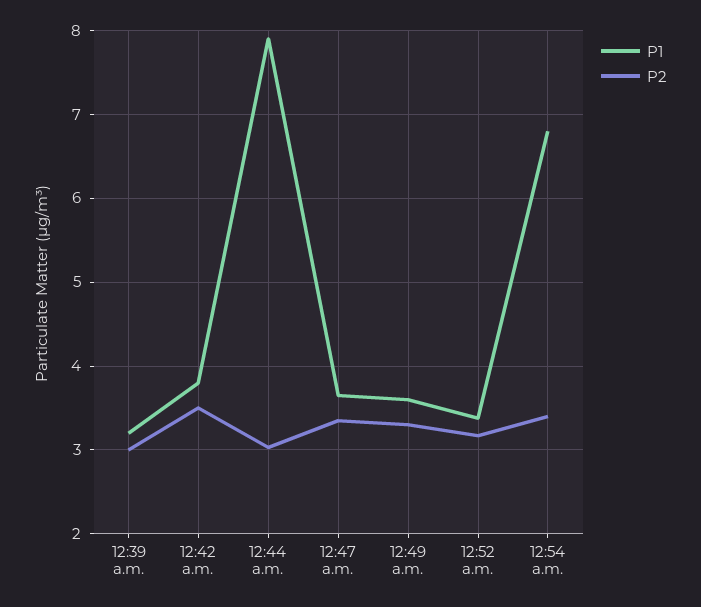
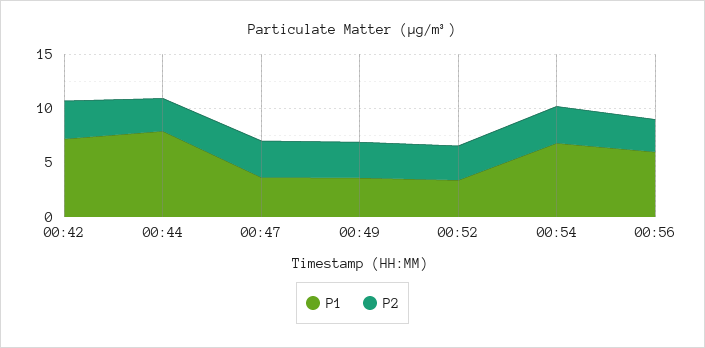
P1, 12:39 a.m.: 3.2 -> none
P2, 12:39 a.m.: 3 -> none
P1, 12:42 a.m.: 3.8 -> 7
P1, 00:56: none -> 6
P2, 00:56: none -> 3

